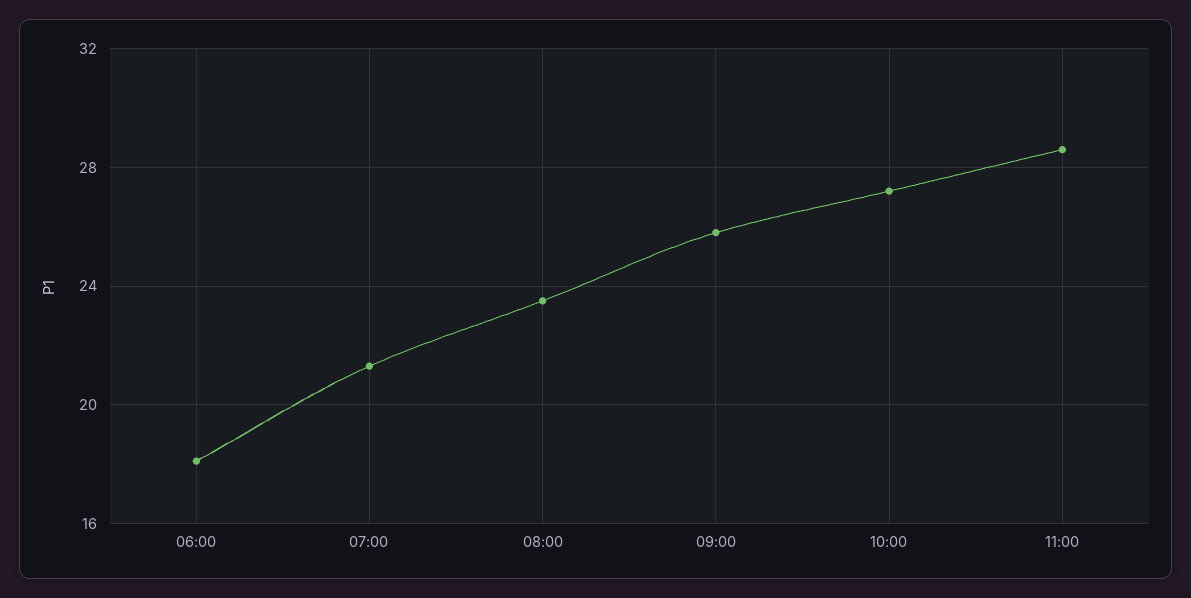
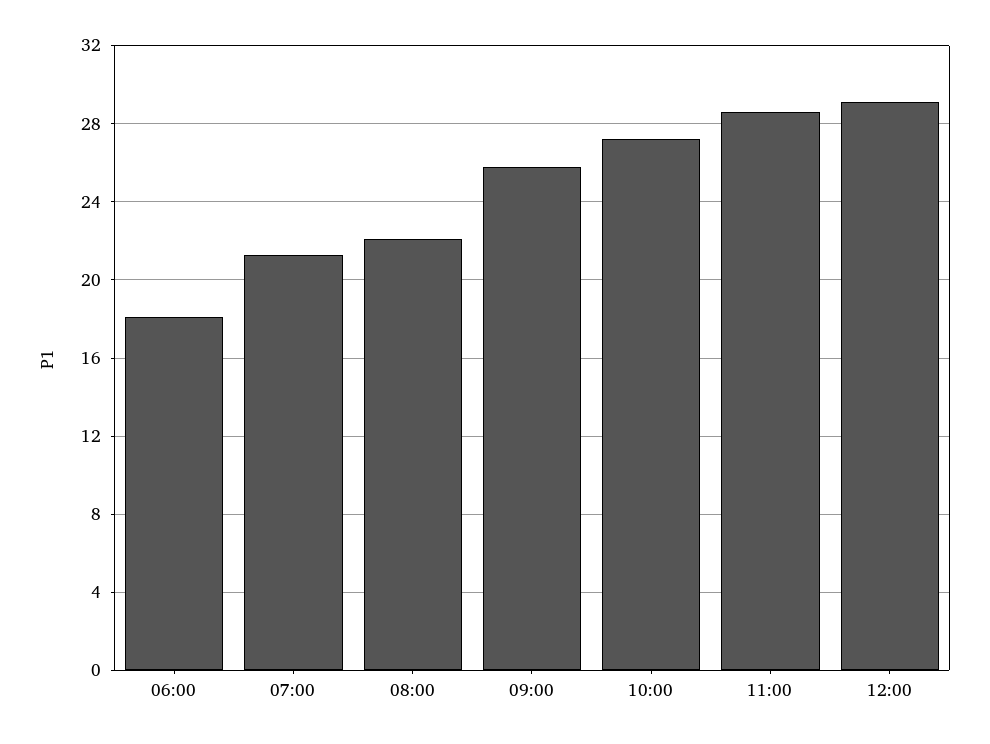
08:00: 23.5 -> 22
12:00: none -> 29

